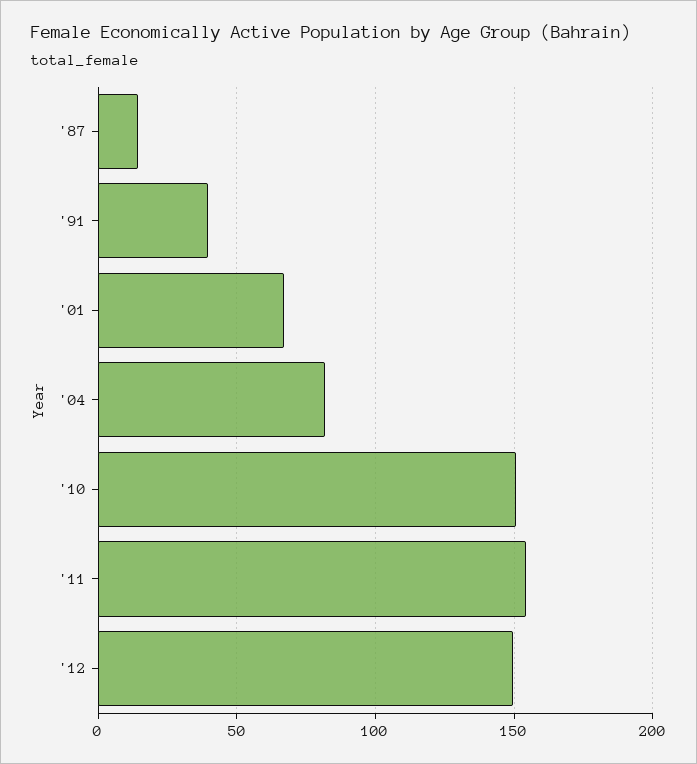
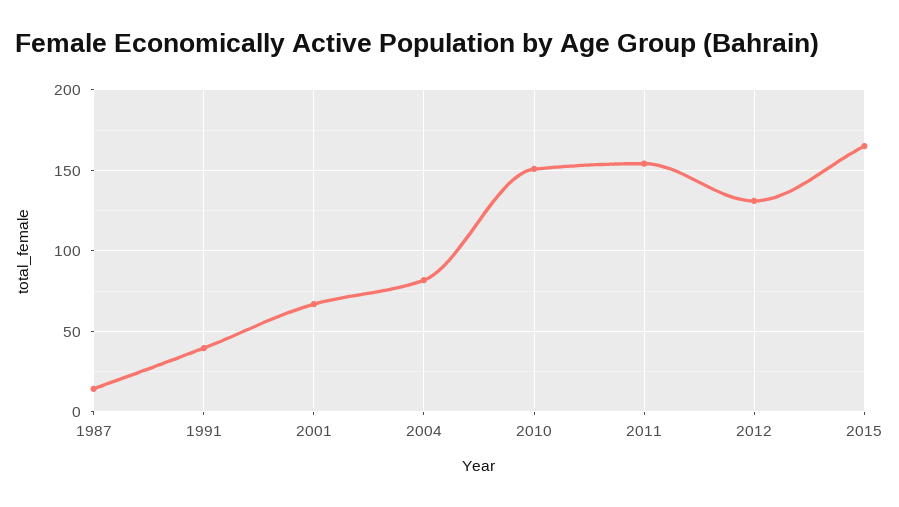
'12: 150 -> 130
2015: none -> 165

